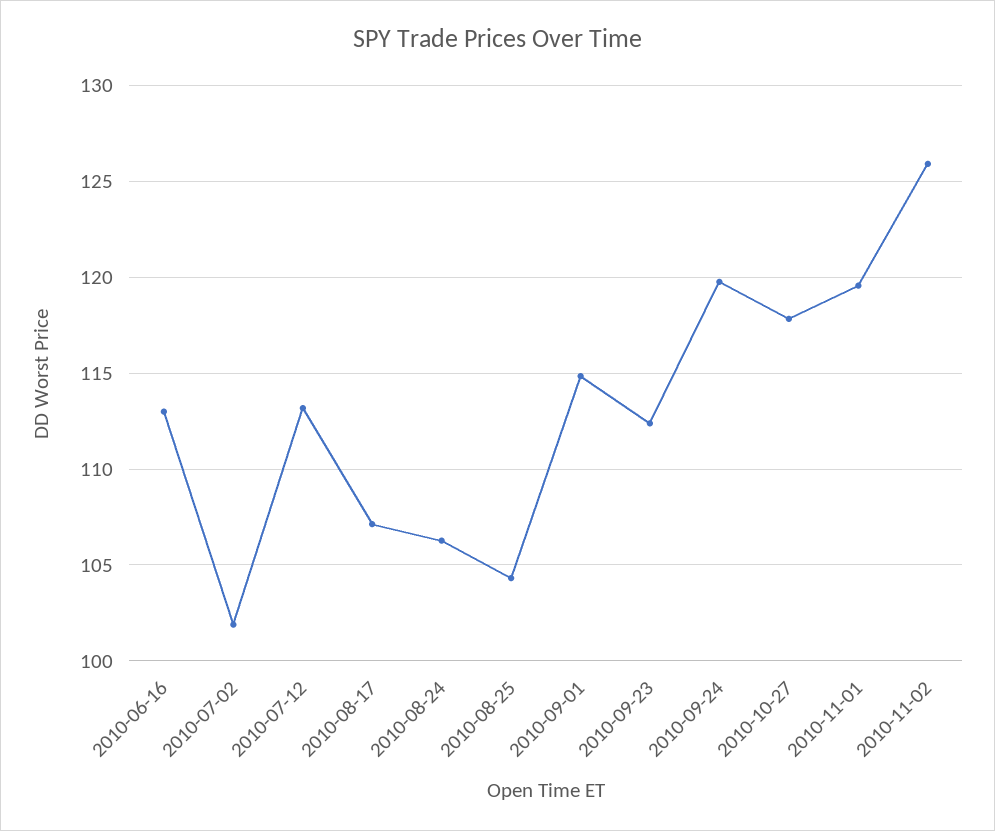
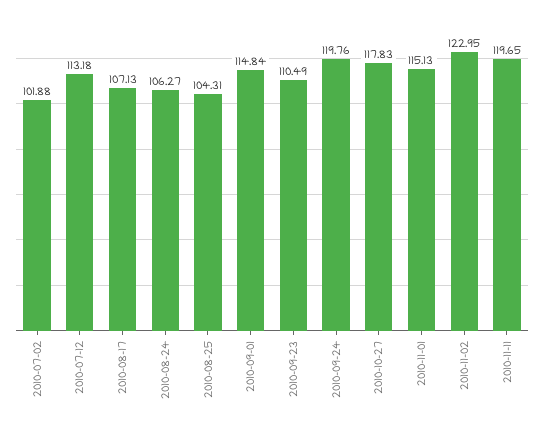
2010-06-16: 113 -> none
2010-09-23: 112.5 -> 110.49
2010-11-01: 119.5 -> 115.13
2010-11-02: 126 -> 122.95
2010-11-11: none -> 119.65

